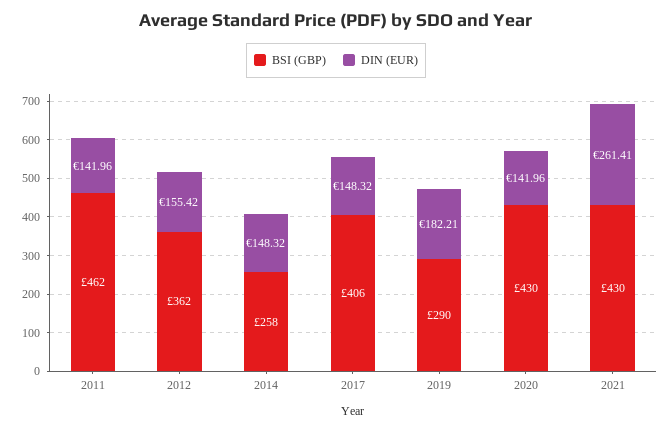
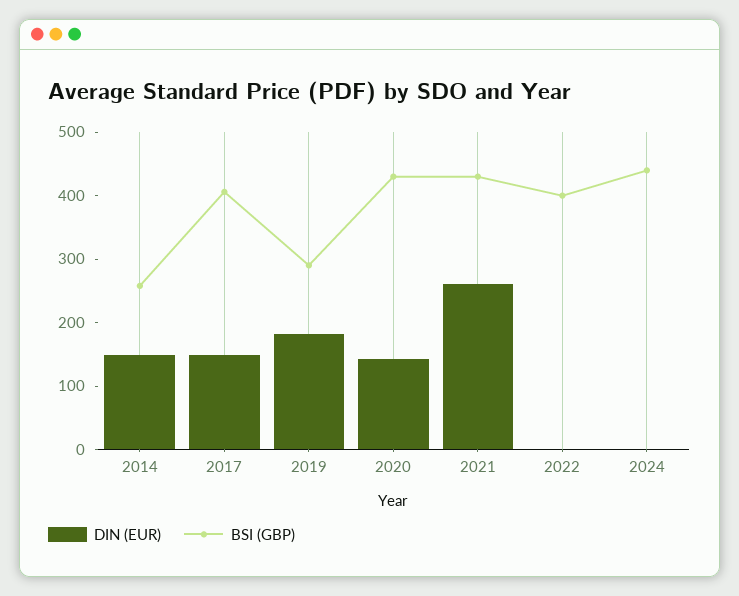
BSI (GBP), 2011: 462 -> none
DIN (EUR), 2011: 141.96 -> none
BSI (GBP), 2012: 362 -> none
DIN (EUR), 2012: 155.42 -> none
DIN (EUR), 2022: none -> 0
BSI (GBP), 2022: none -> 400
DIN (EUR), 2024: none -> 0
BSI (GBP), 2024: none -> 440

